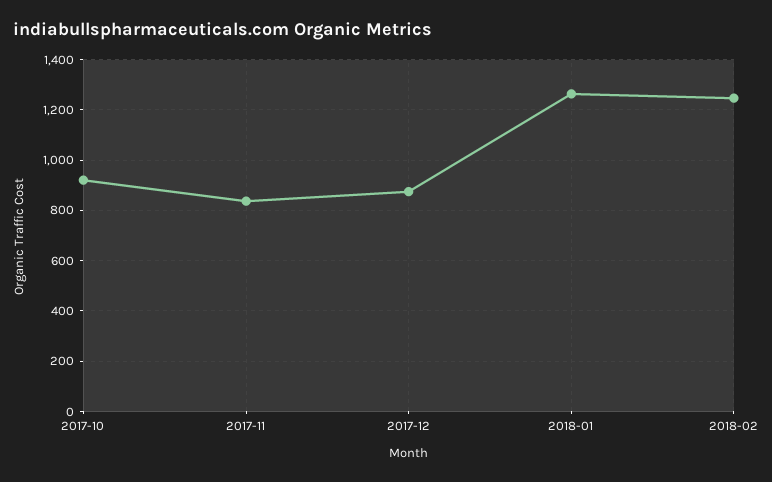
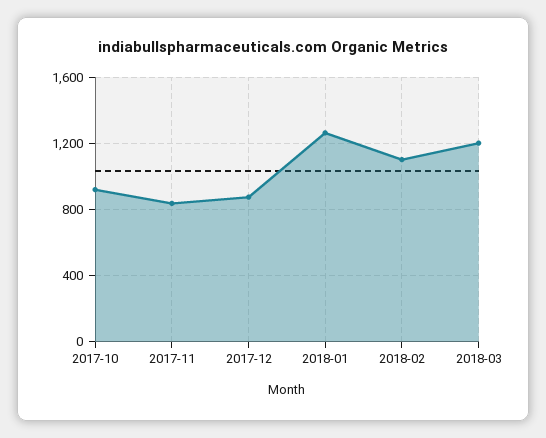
2018-02: 1250 -> 1100
2018-03: none -> 1200

